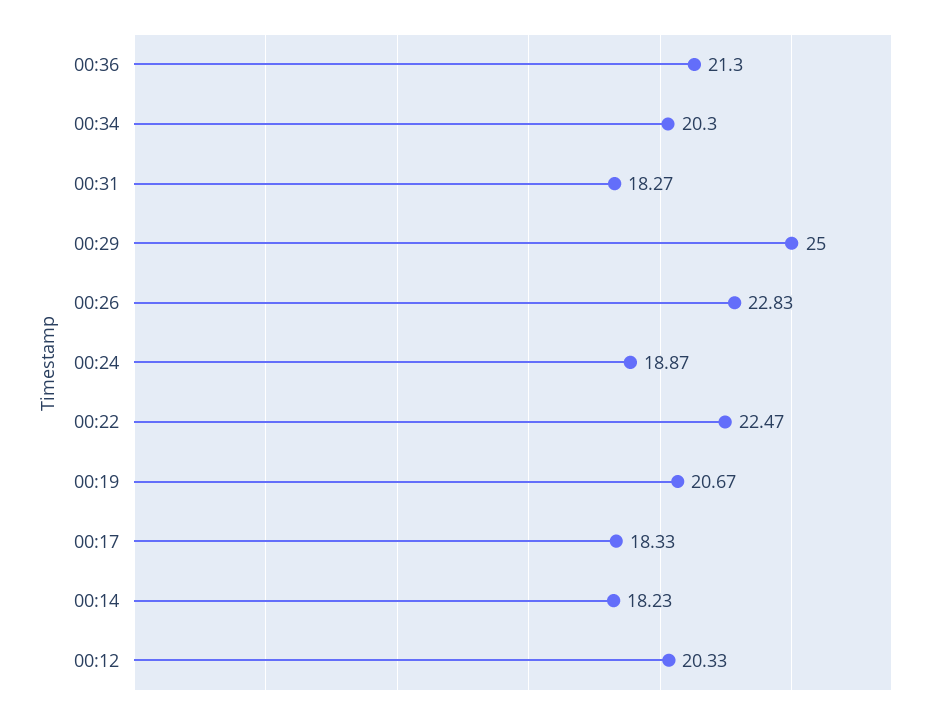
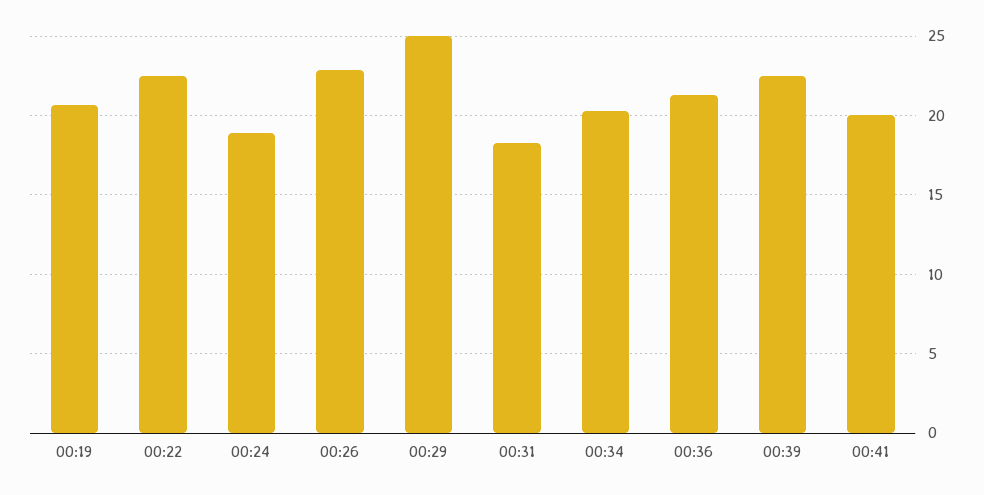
00:17: 18.33 -> none
00:14: 18.23 -> none
00:12: 20.33 -> none
00:39: none -> 22.5
00:41: none -> 20

